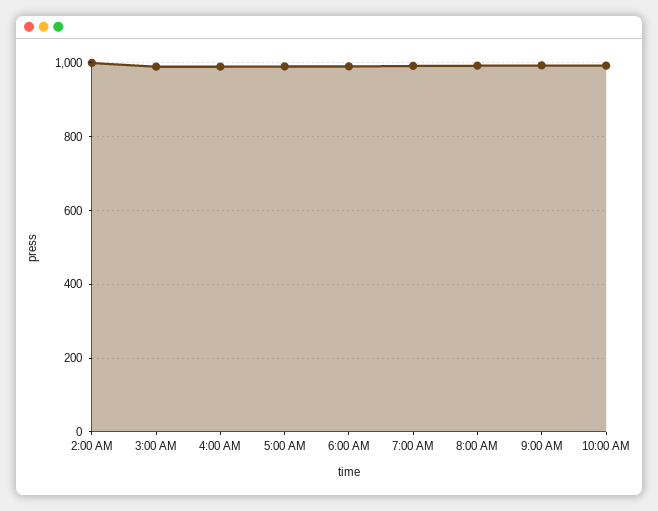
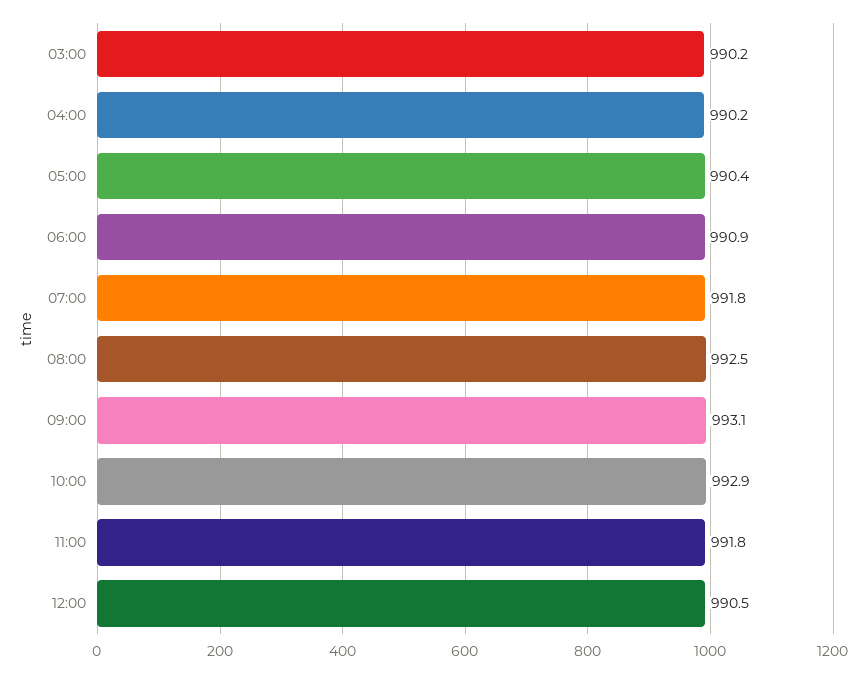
2:00 AM: 1000 -> none
11:00: none -> 991.8
12:00: none -> 990.5

